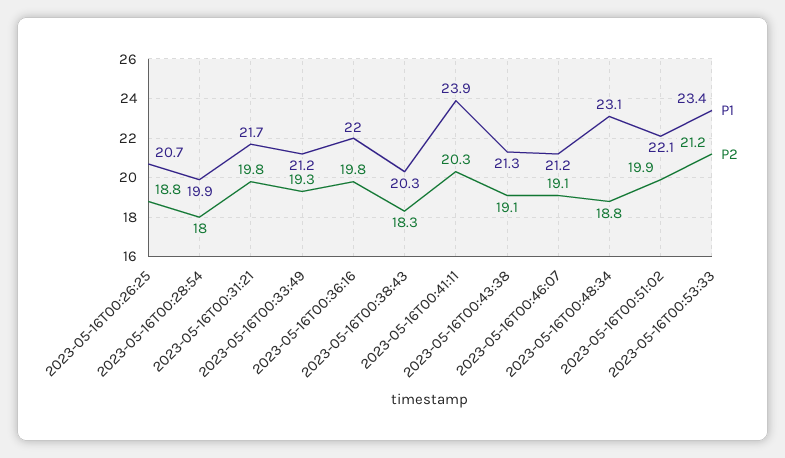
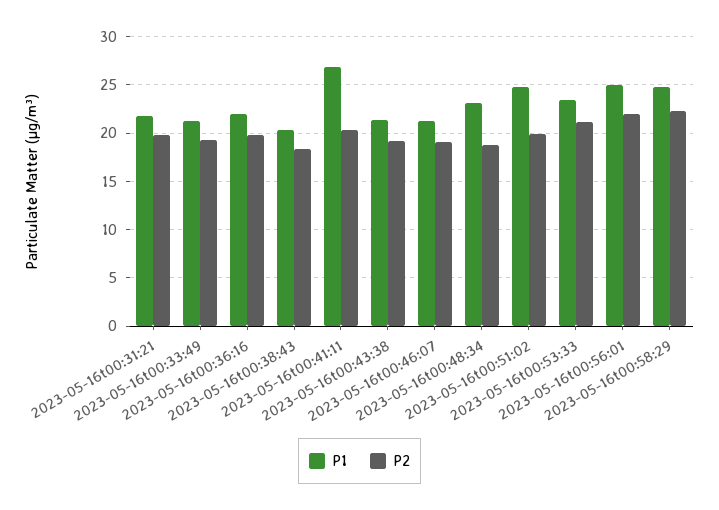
P1, 2023-05-16T00:26:25: 20.7 -> none
P2, 2023-05-16T00:26:25: 18.8 -> none
P1, 2023-05-16T00:28:54: 19.9 -> none
P2, 2023-05-16T00:28:54: 18 -> none
P1, 2023-05-16T00:41:11: 23.9 -> 27
P1, 2023-05-16T00:51:02: 22.1 -> 25
P1, 2023-05-16t00:56:01: none -> 25
P2, 2023-05-16t00:56:01: none -> 22
P1, 2023-05-16t00:58:29: none -> 25
P2, 2023-05-16t00:58:29: none -> 22

